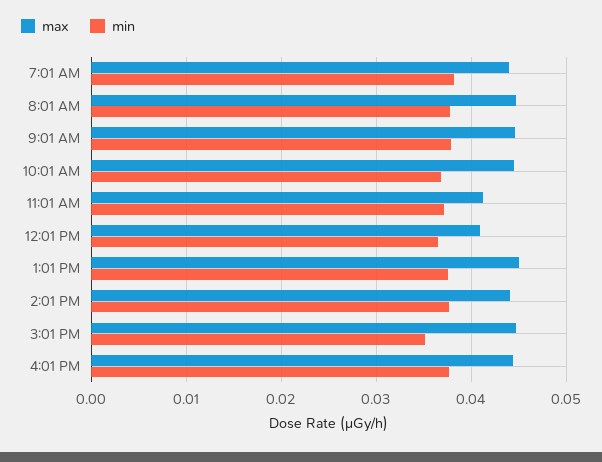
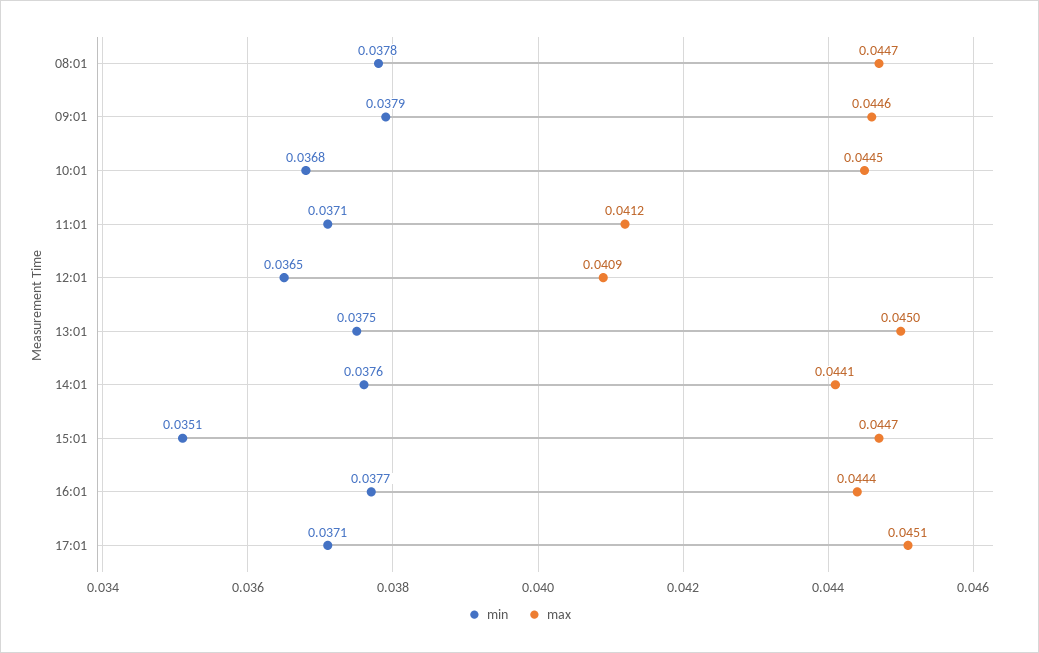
max, 7:01 AM: 0.044 -> none
min, 7:01 AM: 0.038 -> none
min, 17:01: none -> 0.0371
max, 17:01: none -> 0.0451

